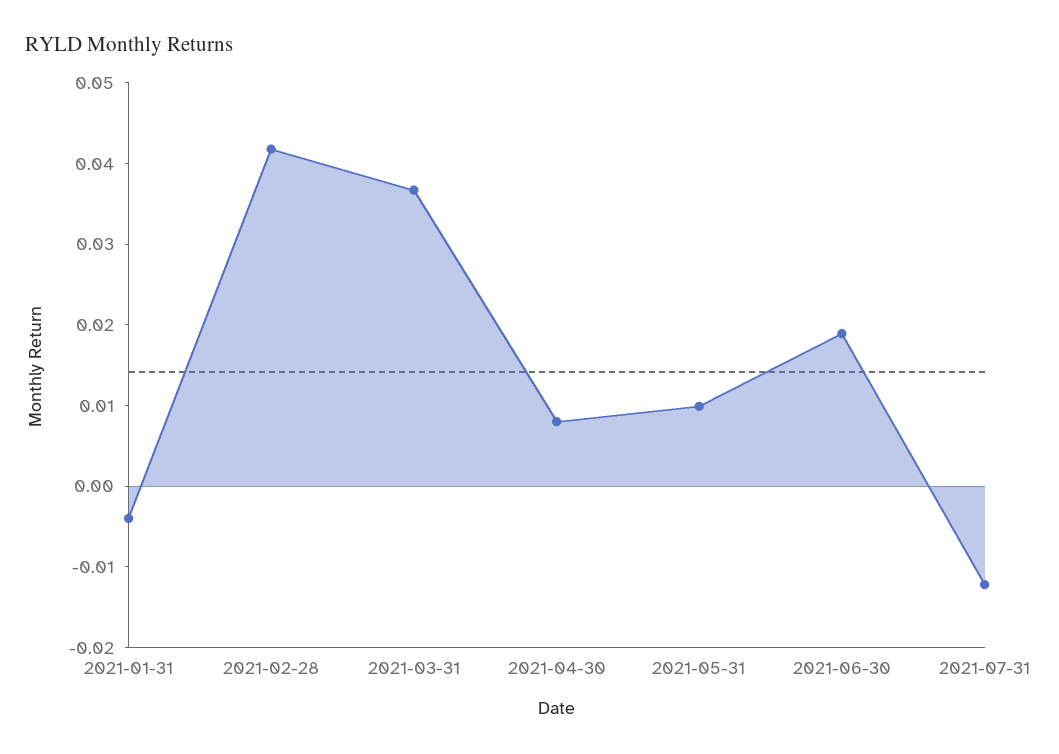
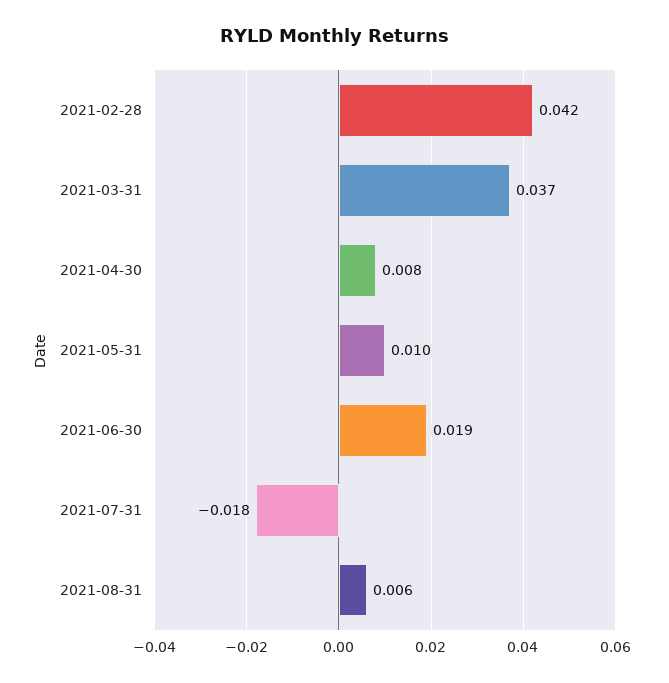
2021-01-31: -0.004 -> none
2021-07-31: -0.012 -> -0.018
2021-08-31: none -> 0.006

